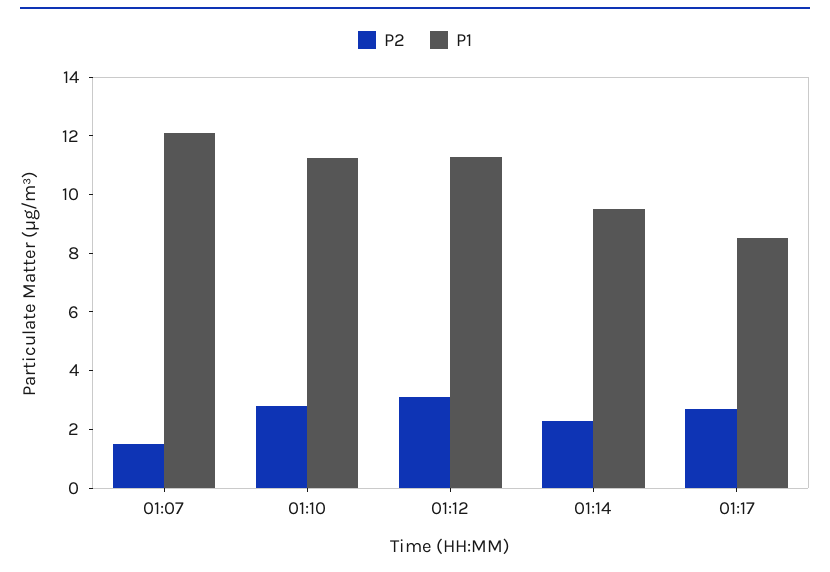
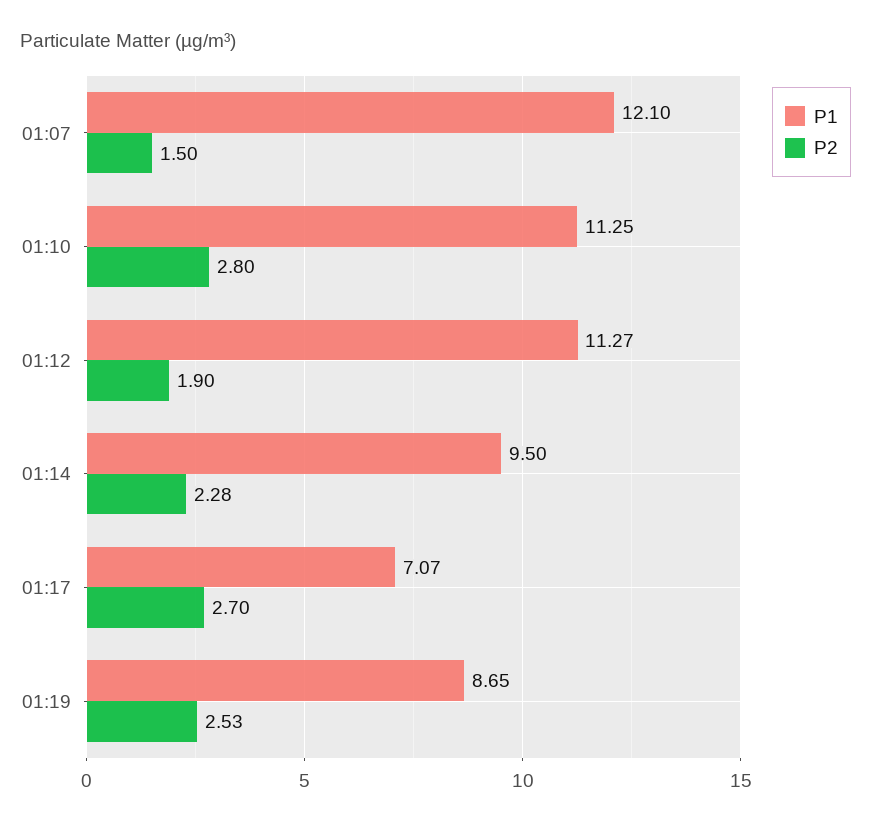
P2, 01:12: 3 -> 1.9
P1, 01:17: 8.5 -> 7.07
P1, 01:19: none -> 8.65
P2, 01:19: none -> 2.53

